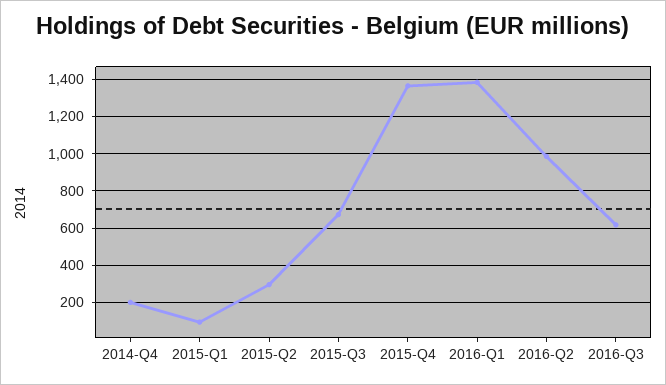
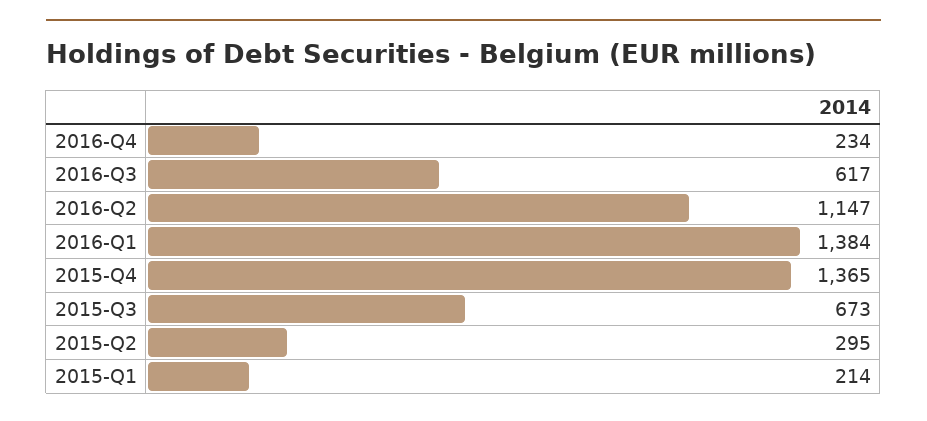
2014-Q4: 200 -> none
2015-Q1: 100 -> 214
2016-Q2: 1000 -> 1147
2016-Q4: none -> 234

